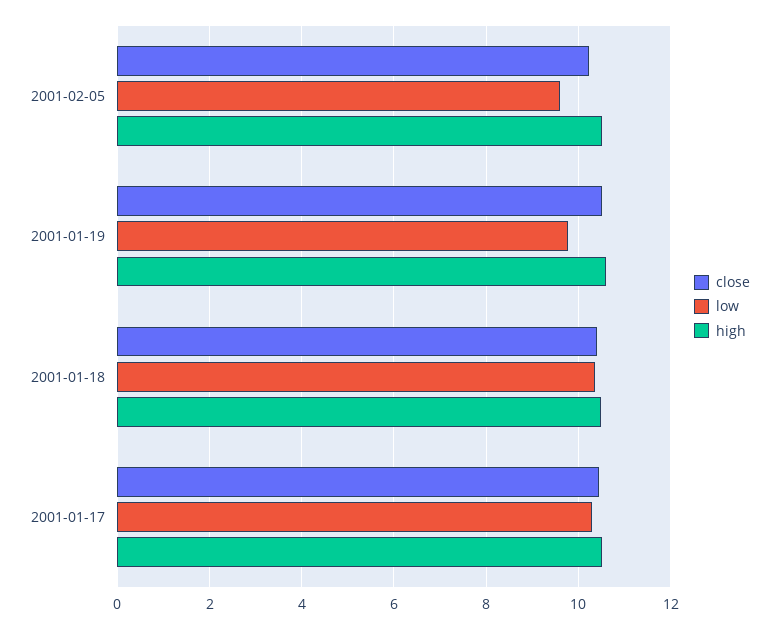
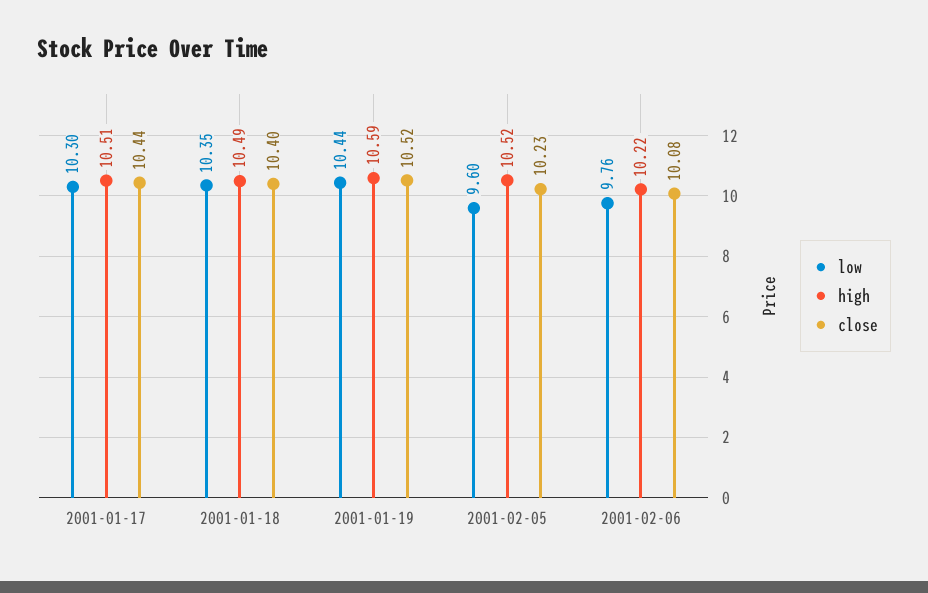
low, 2001-01-19: 9.8 -> 10.44
low, 2001-02-06: none -> 9.76
high, 2001-02-06: none -> 10.22
close, 2001-02-06: none -> 10.08

